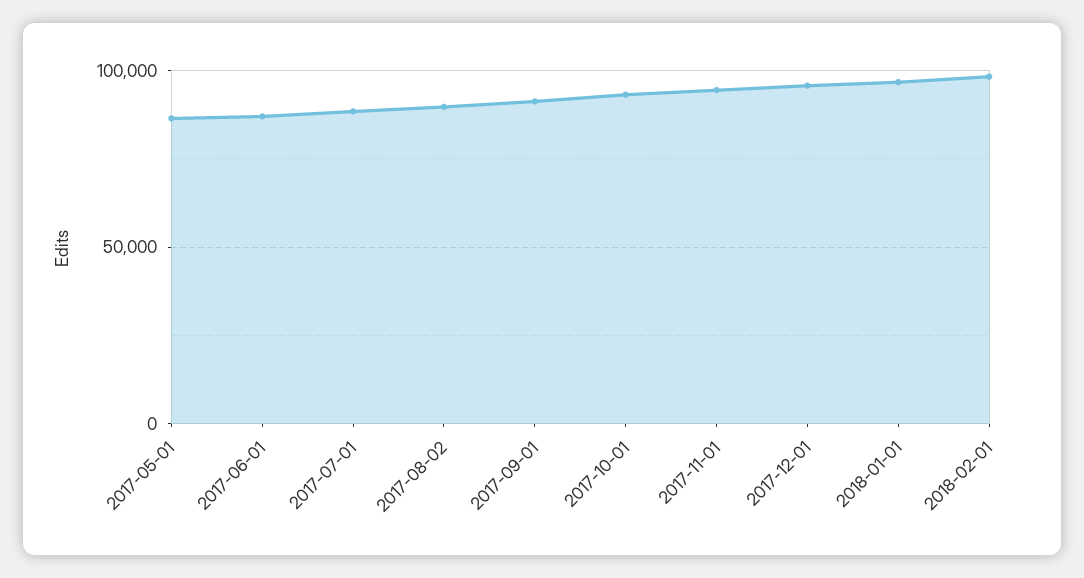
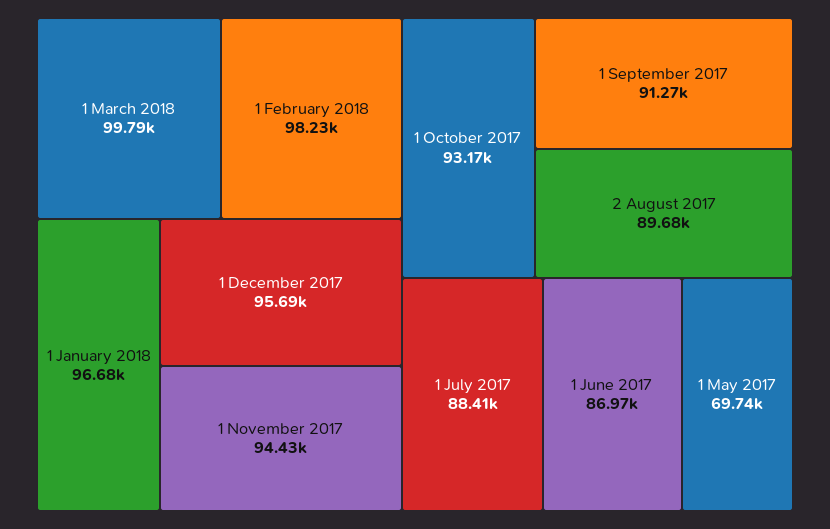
2017-05-01: 85000 -> 69740
1 March 2018: none -> 99790

